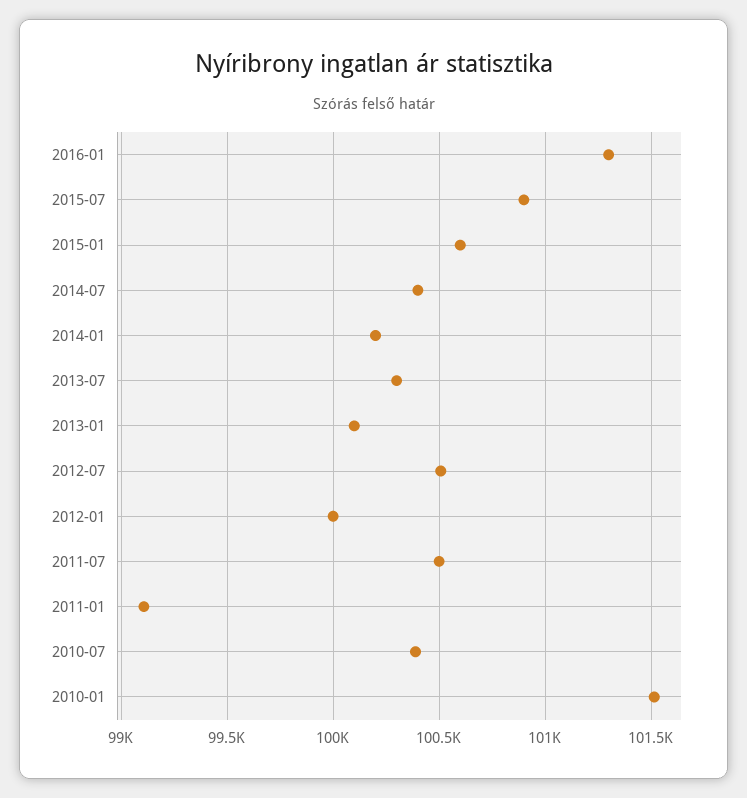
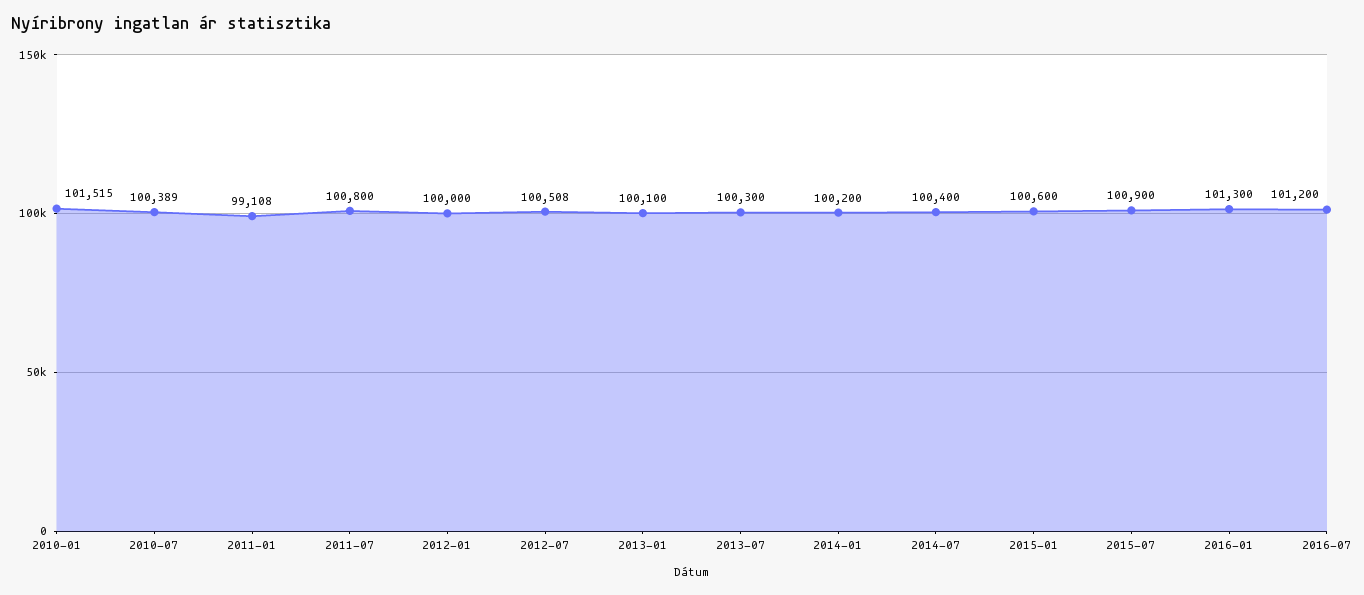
2011-07: 100500 -> 100800
2016-07: none -> 101200

